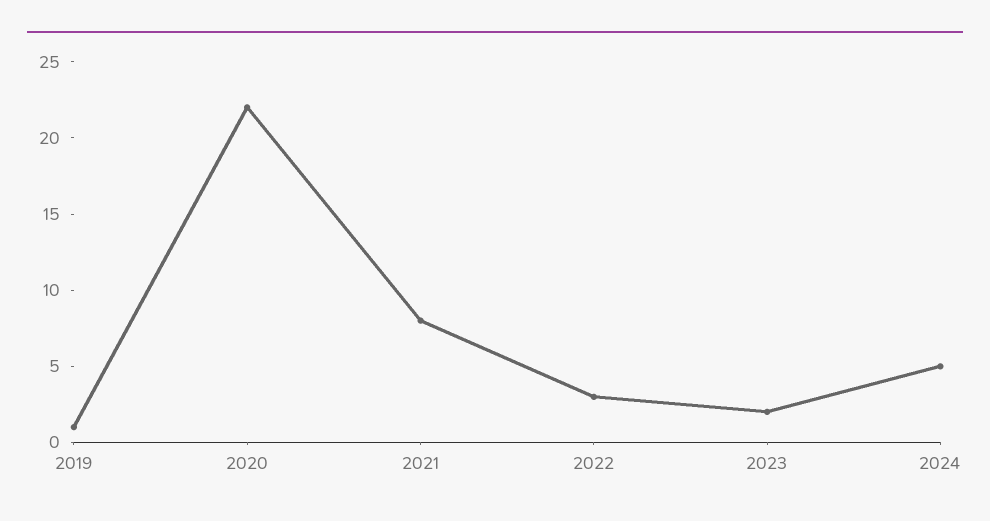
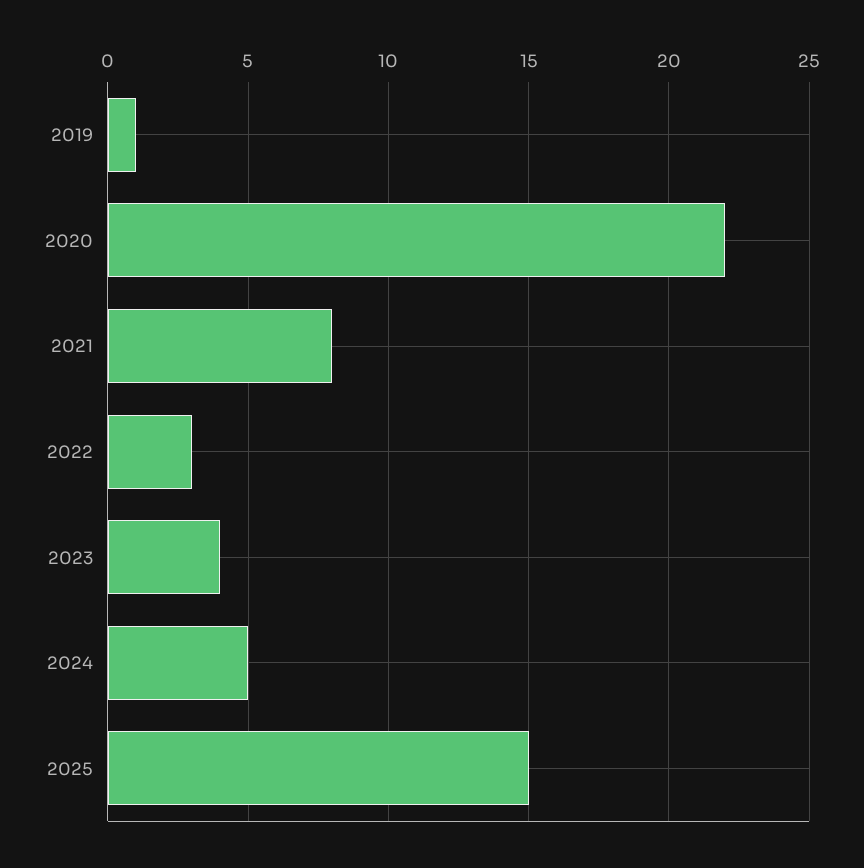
2023: 2 -> 4
2025: none -> 15

